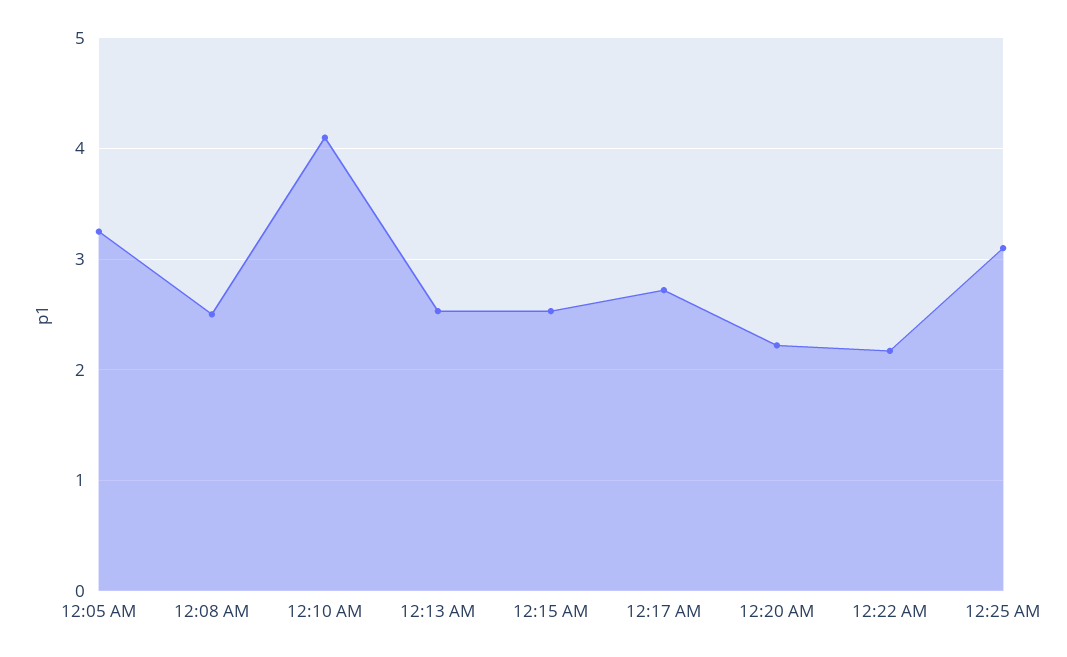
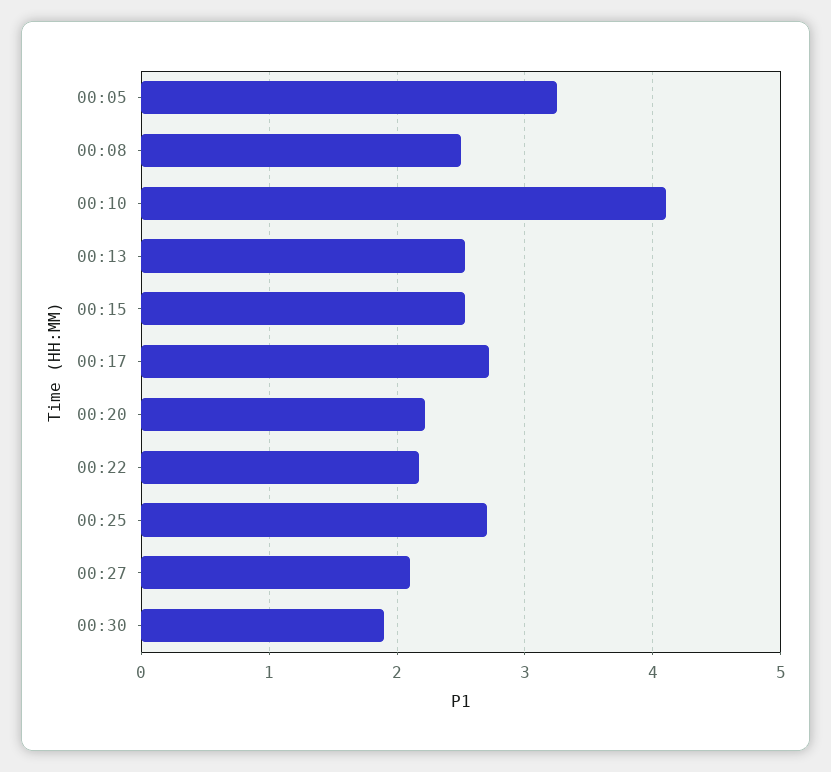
12:25 AM: 3.1 -> 2.7
00:27: none -> 2.1
00:30: none -> 1.9

